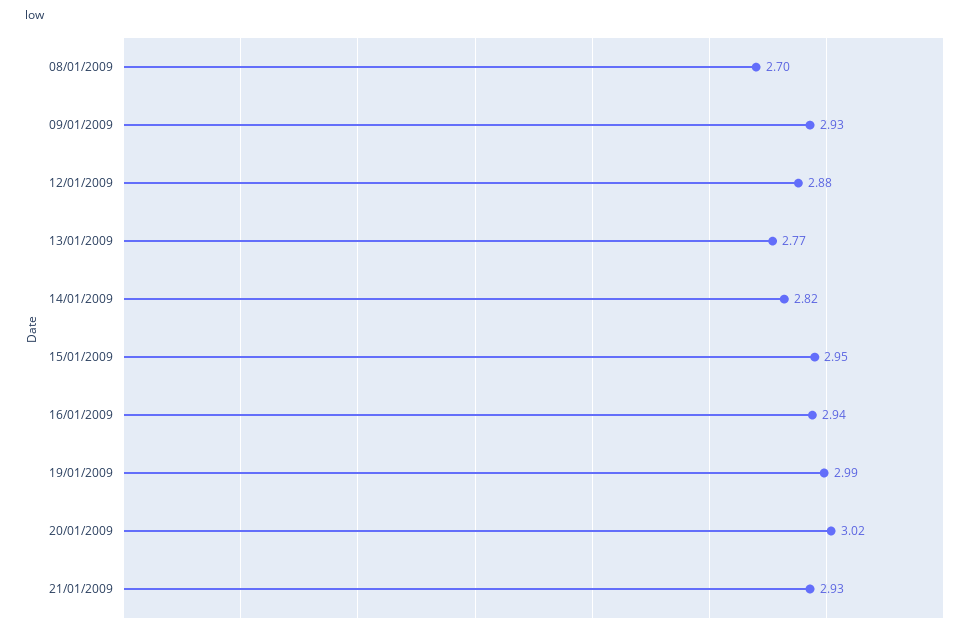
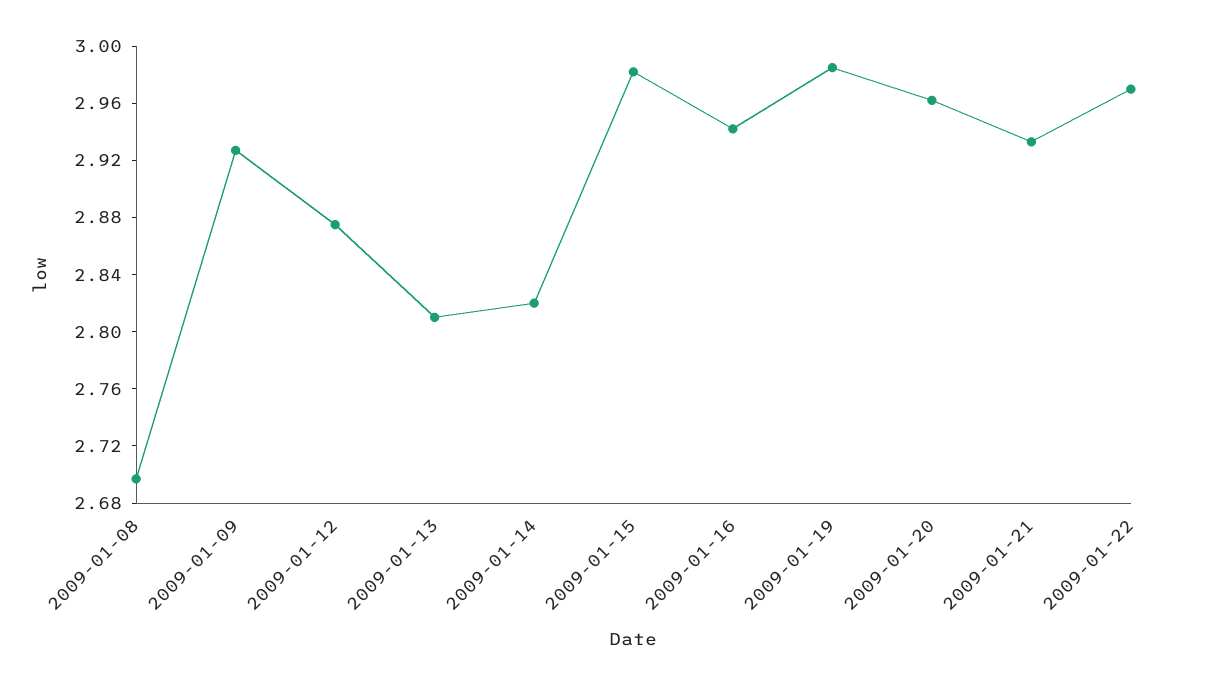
13/01/2009: 2.77 -> 2.81
15/01/2009: 2.95 -> 2.98
20/01/2009: 3.02 -> 2.96
2009-01-22: none -> 2.97

